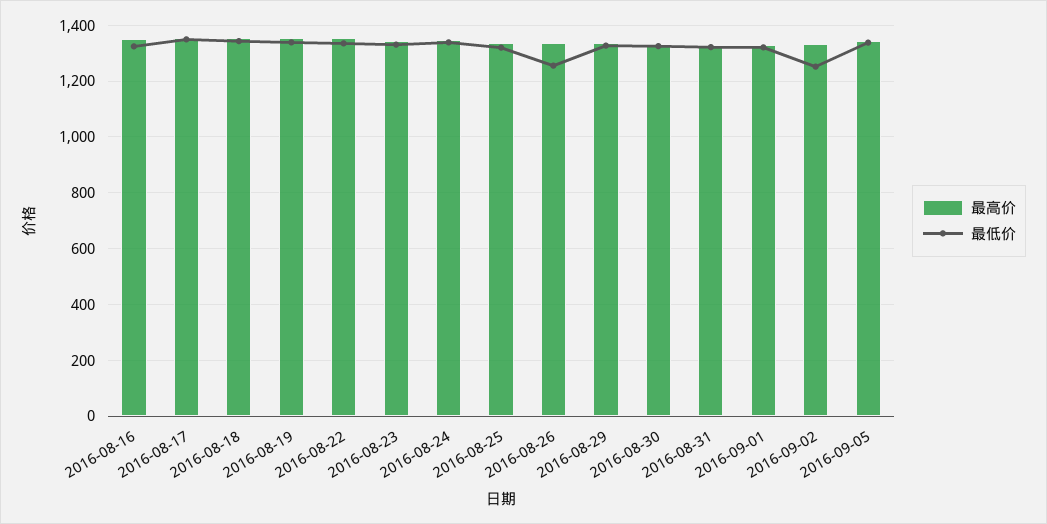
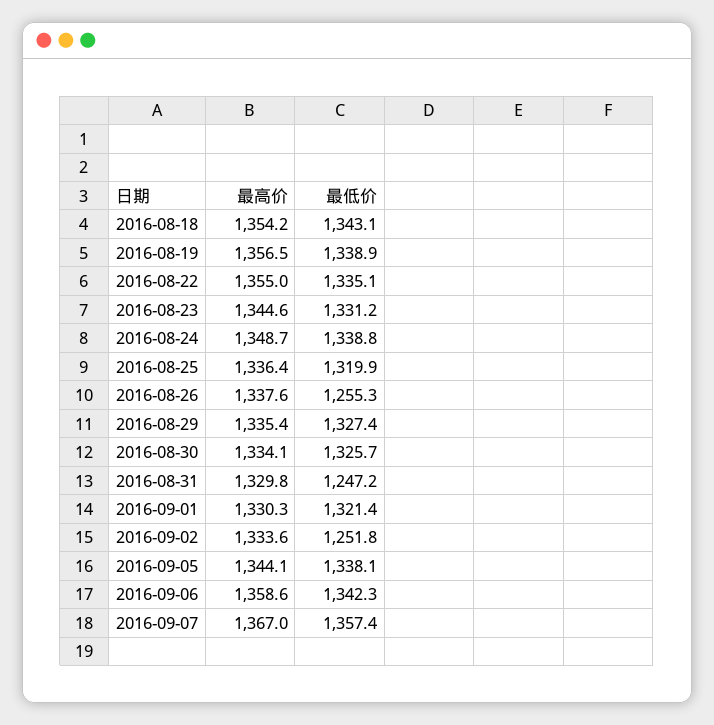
最高价, 2016-08-16: 1350 -> none
最低价, 2016-08-16: 1325 -> none
最高价, 2016-08-17: 1350 -> none
最低价, 2016-08-17: 1350 -> none
最低价, 2016-08-31: 1325 -> 1247.2
最高价, 2016-09-06: none -> 1358.6
最低价, 2016-09-06: none -> 1342.3
最高价, 2016-09-07: none -> 1367
最低价, 2016-09-07: none -> 1357.4

